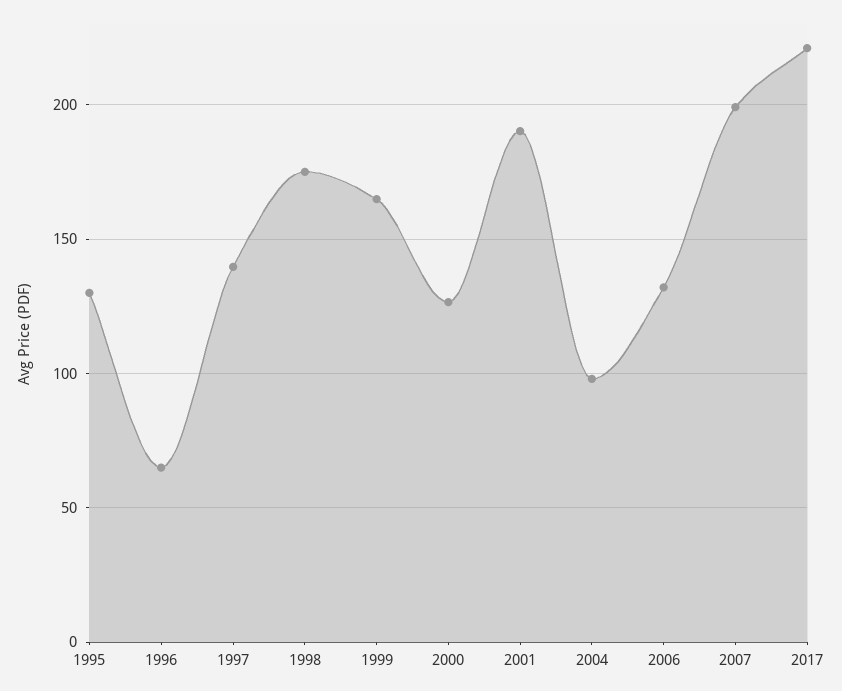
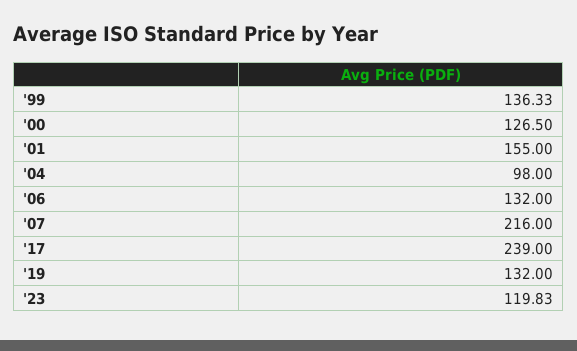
1995: 130 -> none
1996: 65 -> none
1997: 140 -> none
1998: 175 -> none
1999: 165 -> 136.33
2001: 190 -> 155
2007: 200 -> 216
2017: 220 -> 239
'19: none -> 132
'23: none -> 119.83

